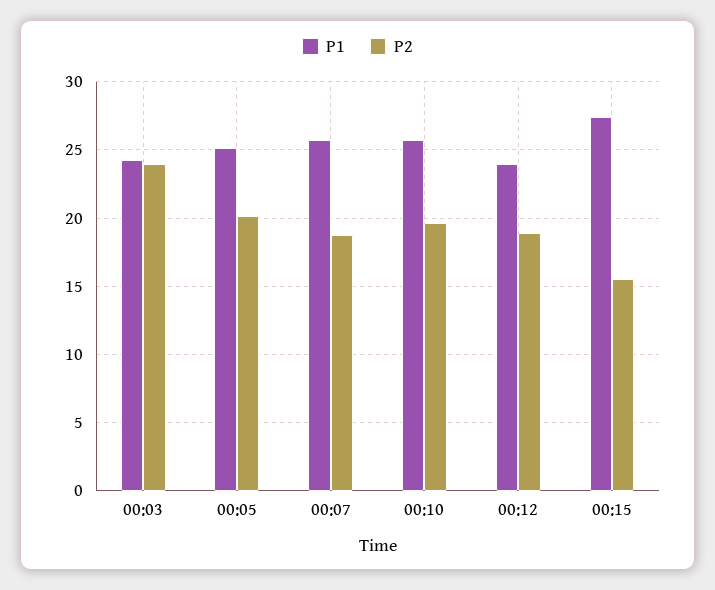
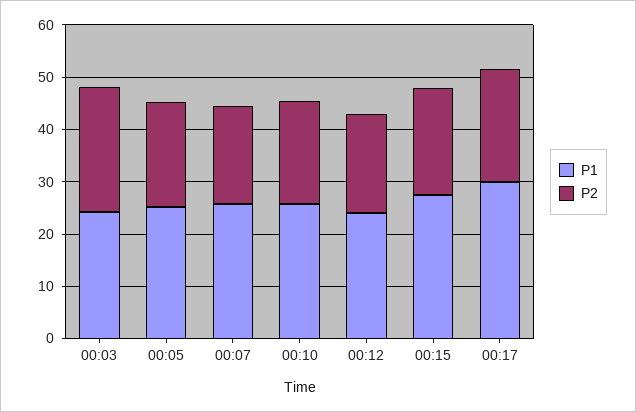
P2, 00:15: 15.5 -> 20
P1, 00:17: none -> 30
P2, 00:17: none -> 22

